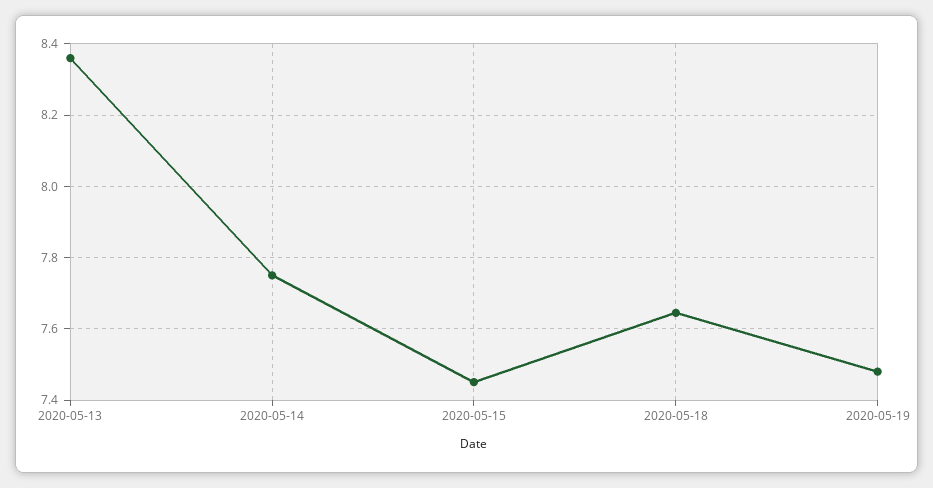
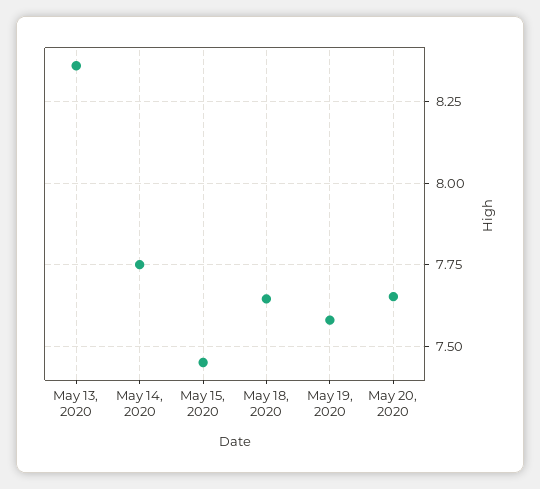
2020-05-19: 7.48 -> 7.575
May 20, 2020: none -> 7.65

